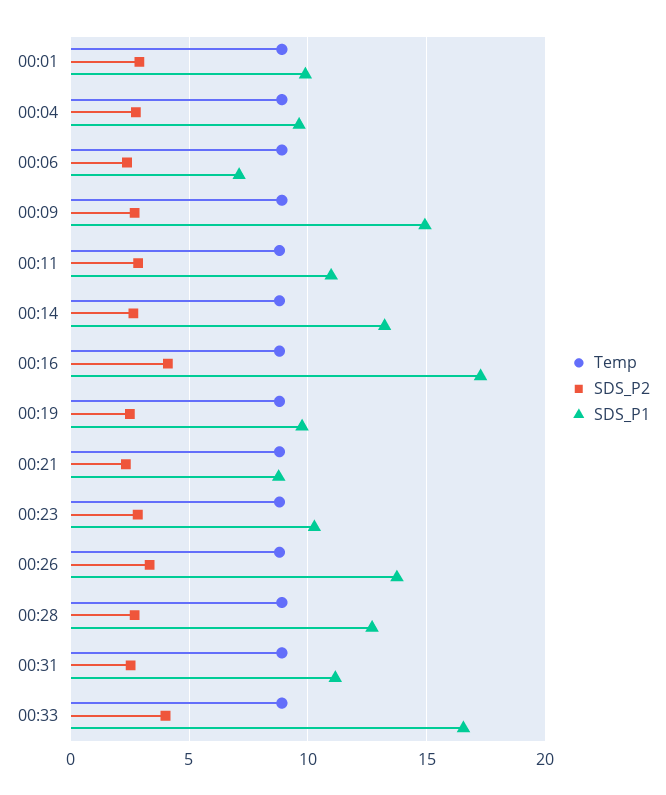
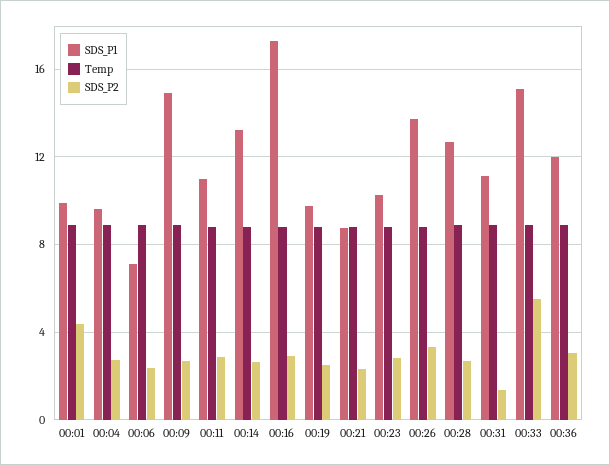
SDS_P2, 00:01: 3 -> 4.5
SDS_P2, 00:16: 4 -> 3
SDS_P2, 00:31: 2.5 -> 1.5
SDS_P2, 00:33: 4 -> 5.5
SDS_P1, 00:33: 16.5 -> 15
SDS_P1, 00:36: none -> 12
Temp, 00:36: none -> 9
SDS_P2, 00:36: none -> 3

